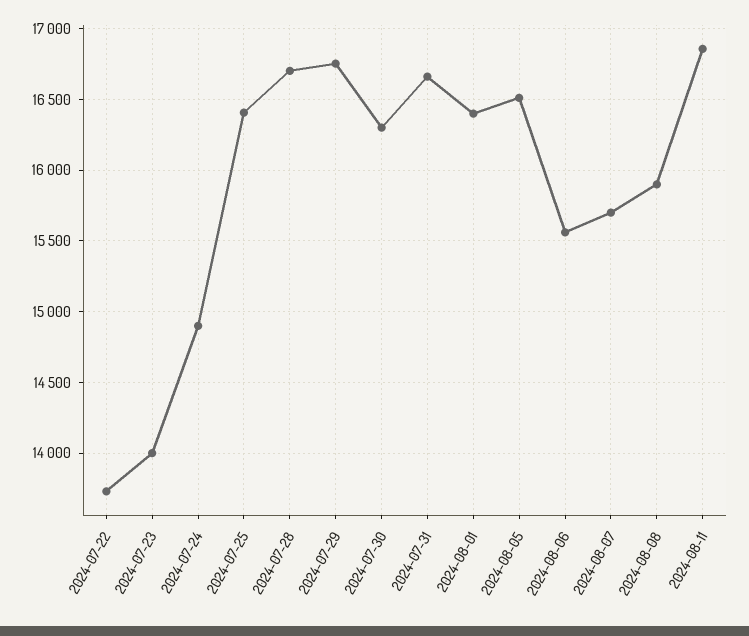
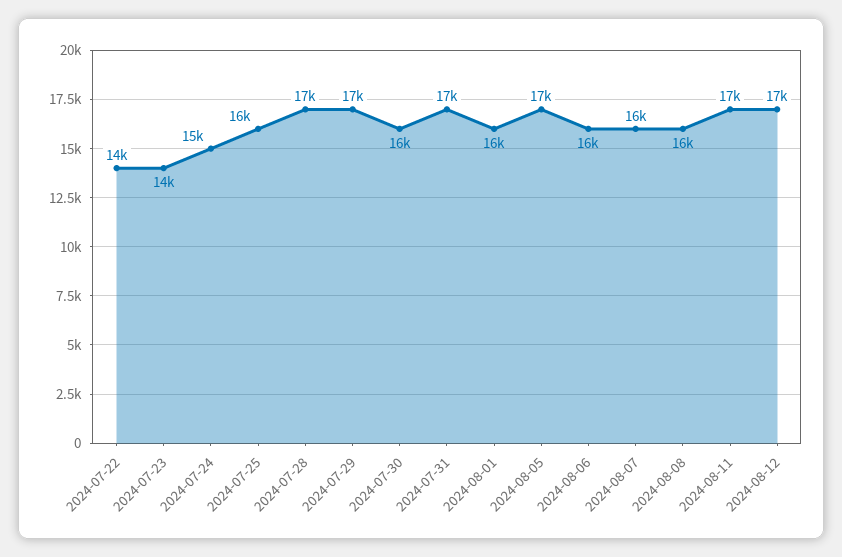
2024-08-12: none -> 17000

